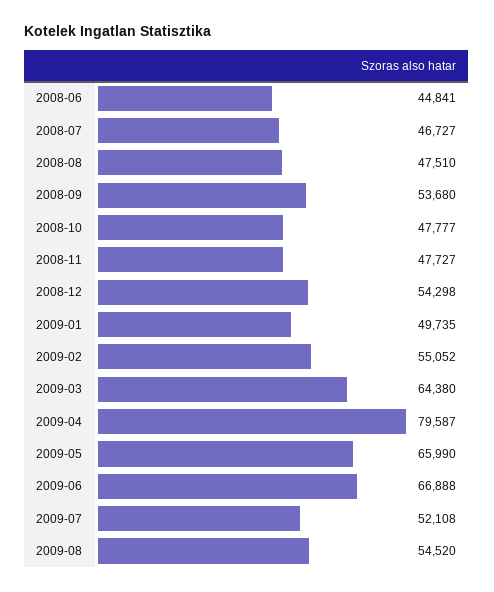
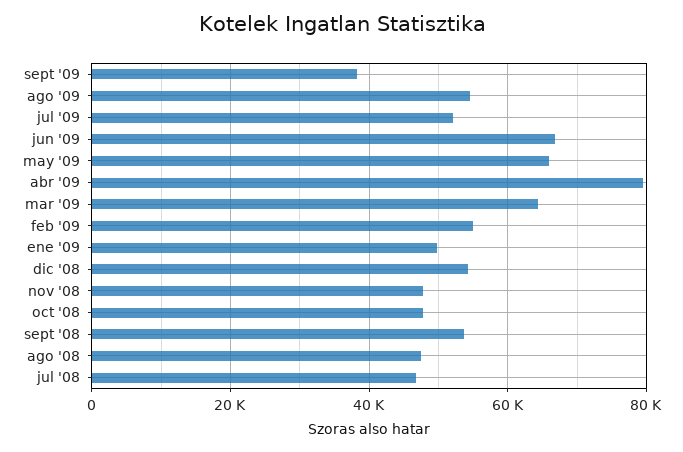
2008-06: 44841 -> none
sept '09: none -> 38000

